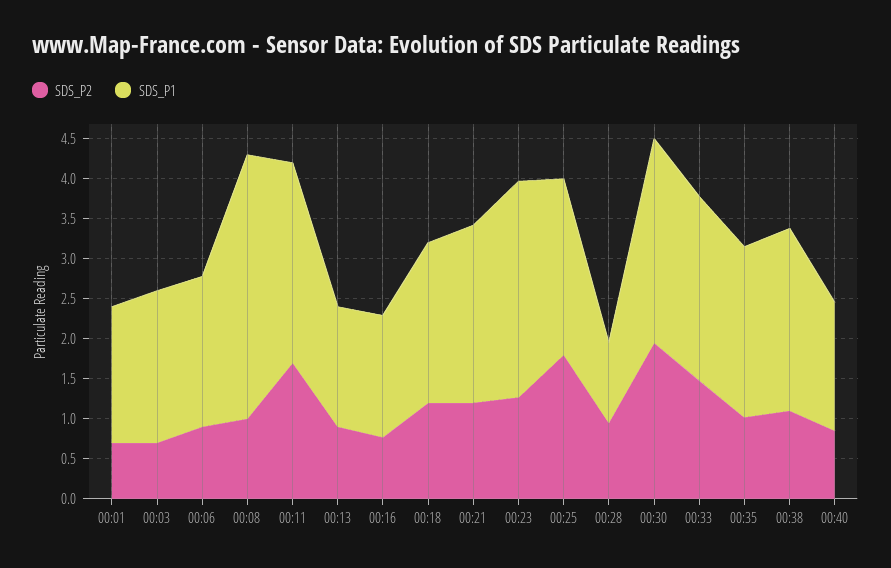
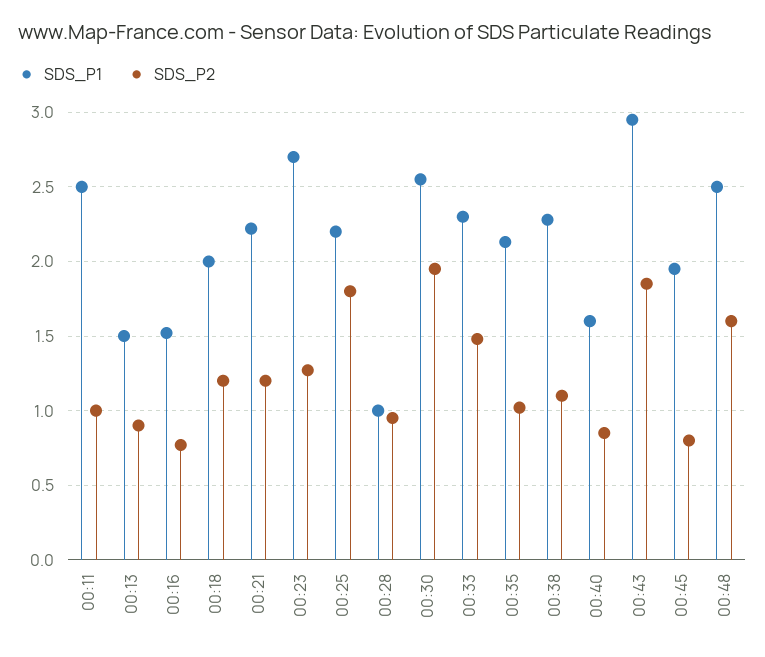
SDS_P2, 00:01: 0.7 -> none
SDS_P1, 00:01: 1.7 -> none
SDS_P2, 00:03: 0.7 -> none
SDS_P1, 00:03: 1.9 -> none
SDS_P2, 00:06: 0.9 -> none
SDS_P1, 00:06: 1.9 -> none
SDS_P2, 00:08: 1 -> none
SDS_P1, 00:08: 3.3 -> none
SDS_P2, 00:11: 1.7 -> 1
SDS_P1, 00:43: none -> 2.95
SDS_P2, 00:43: none -> 1.85
SDS_P1, 00:45: none -> 1.95
SDS_P2, 00:45: none -> 0.8
SDS_P1, 00:48: none -> 2.5
SDS_P2, 00:48: none -> 1.6

